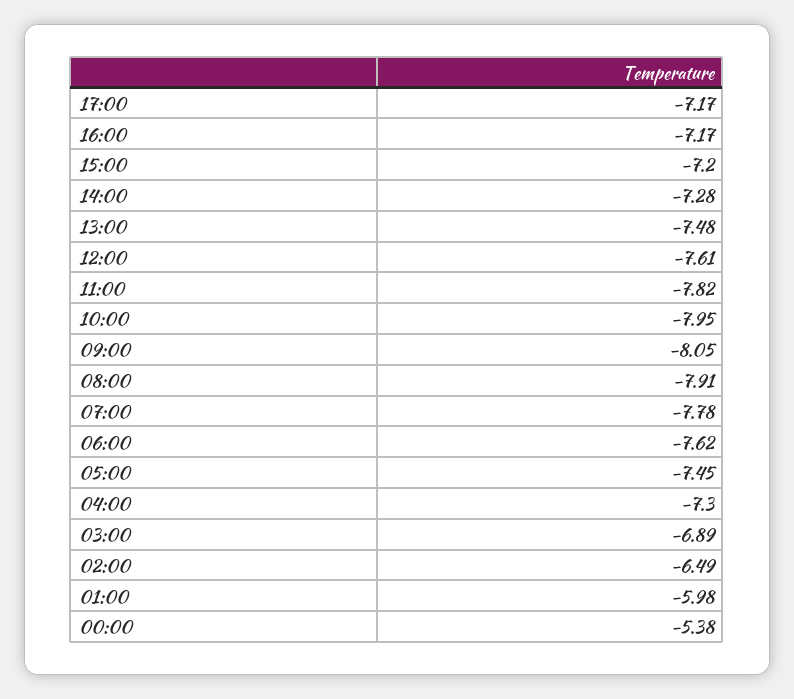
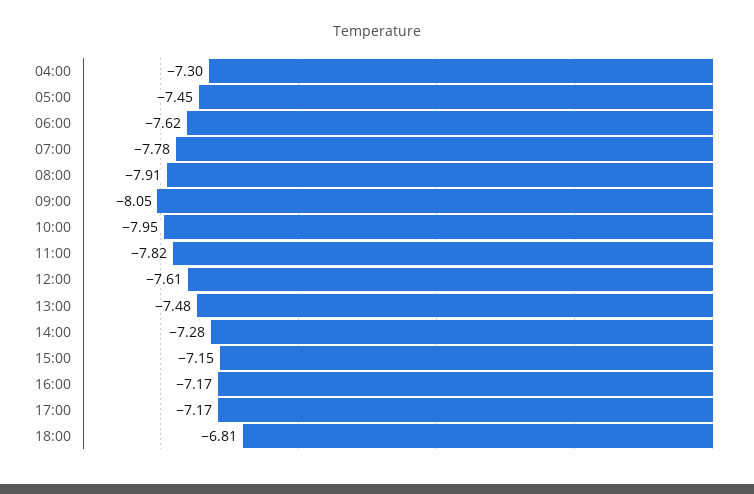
15:00: -7.2 -> -7.15
03:00: -6.89 -> none
02:00: -6.49 -> none
01:00: -5.98 -> none
00:00: -5.38 -> none
18:00: none -> -6.81

